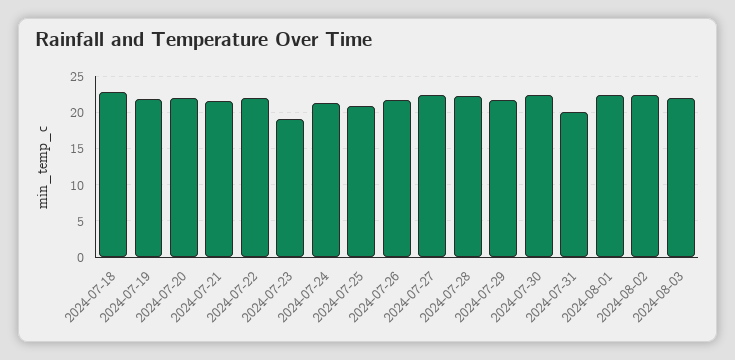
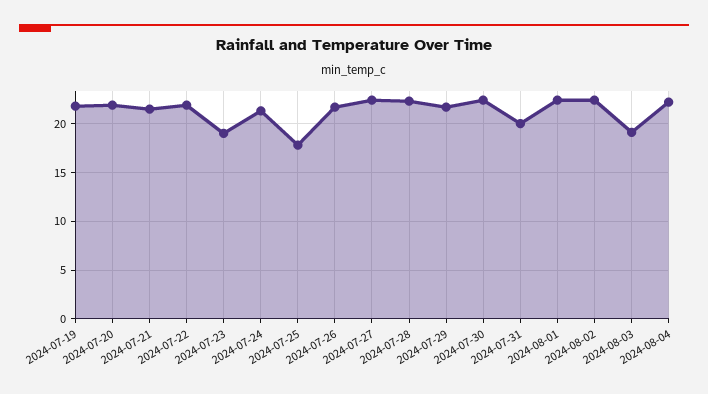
2024-07-18: 23 -> none
2024-07-25: 21 -> 18
2024-08-03: 22 -> 19
2024-08-04: none -> 22

